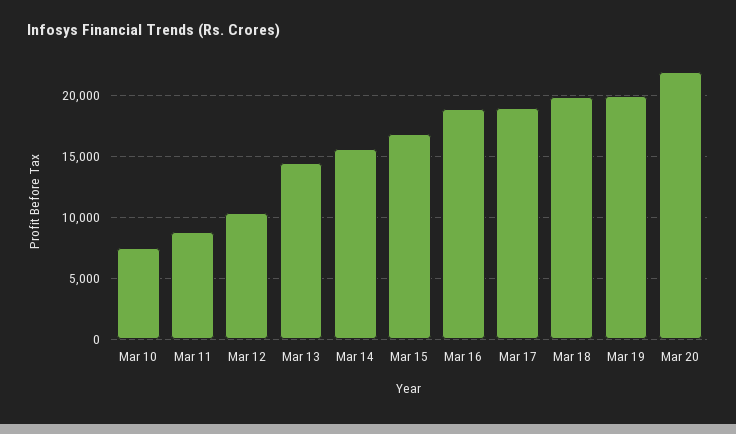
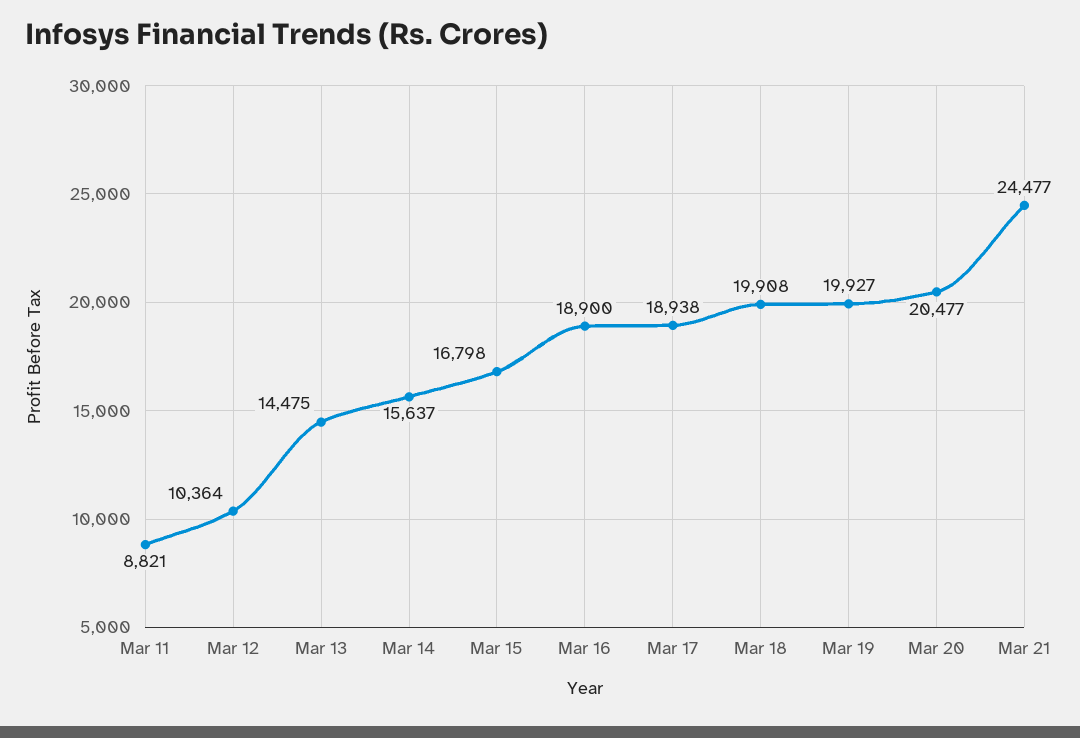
Mar 10: 7500 -> none
Mar 20: 22000 -> 20477
Mar 21: none -> 24477

